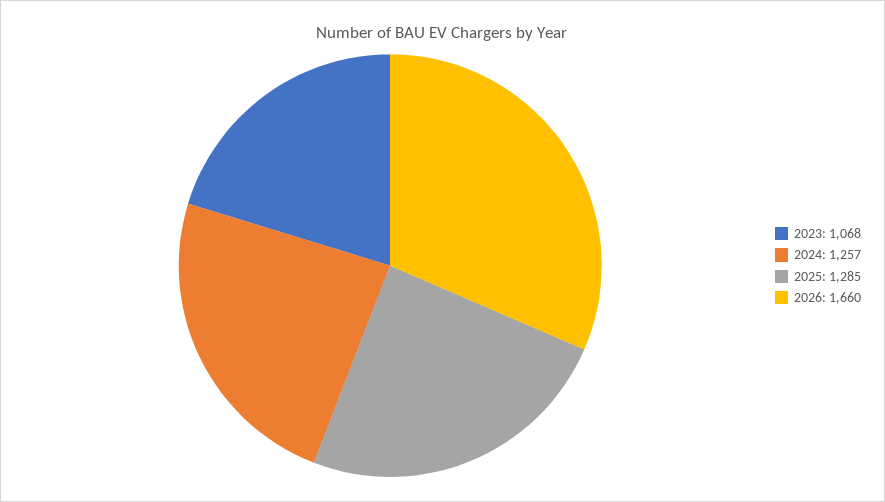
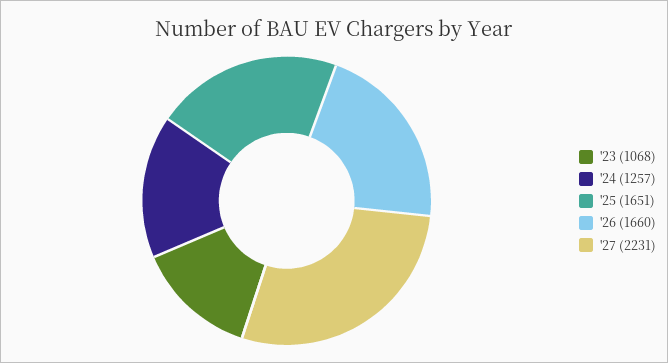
2025: 1285 -> 1651
'27: none -> 2231

